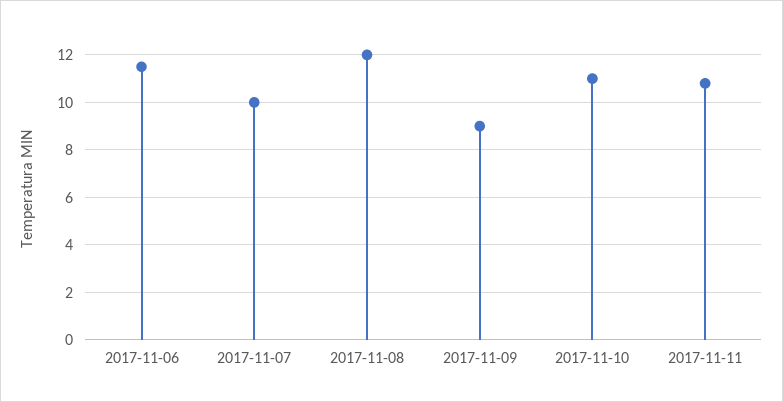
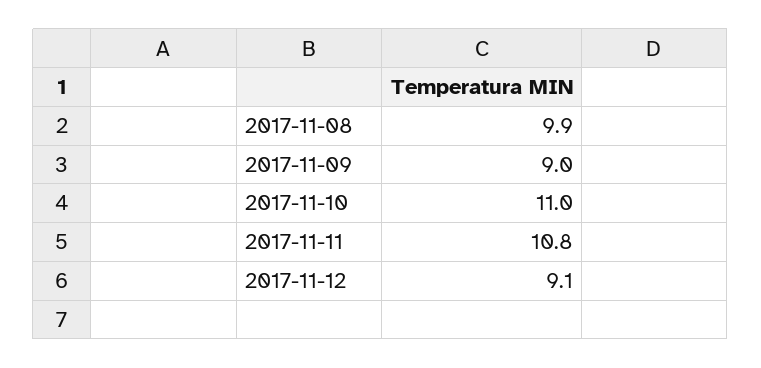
2017-11-06: 11.5 -> none
2017-11-07: 10 -> none
2017-11-08: 12 -> 9.9
2017-11-12: none -> 9.1

